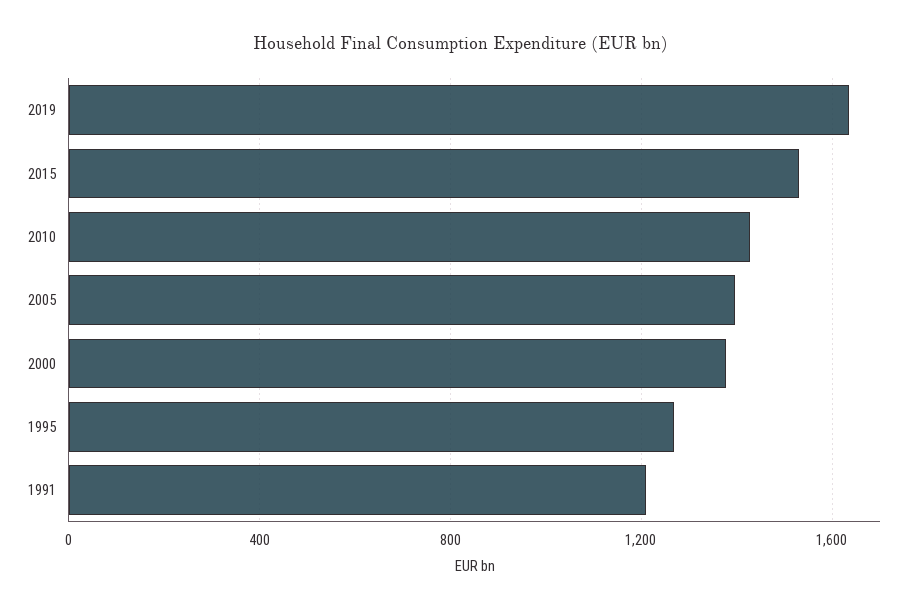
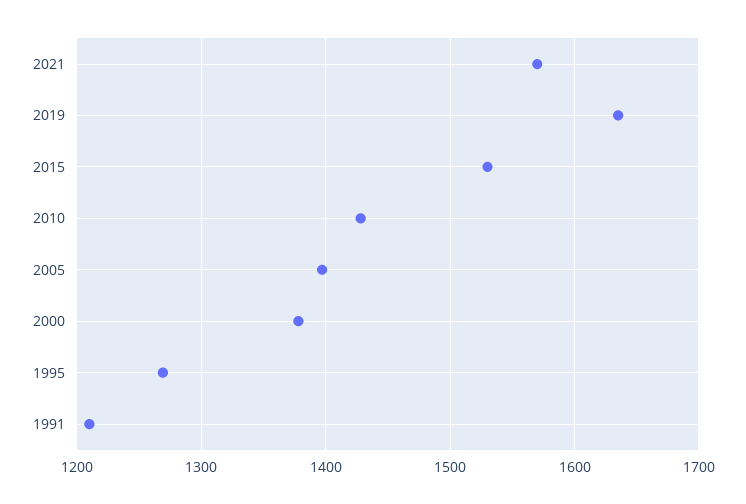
2021: none -> 1570

